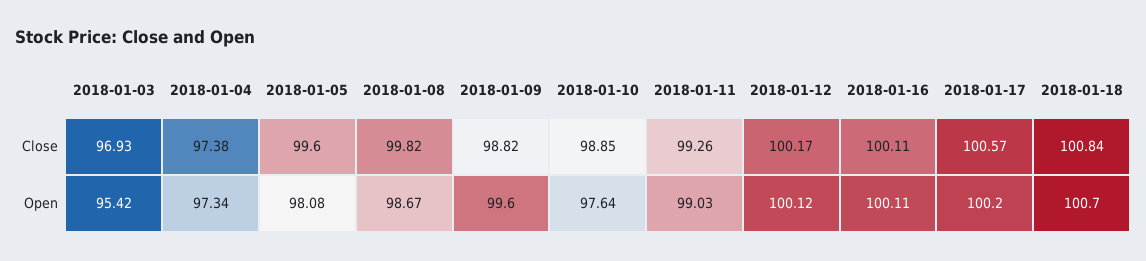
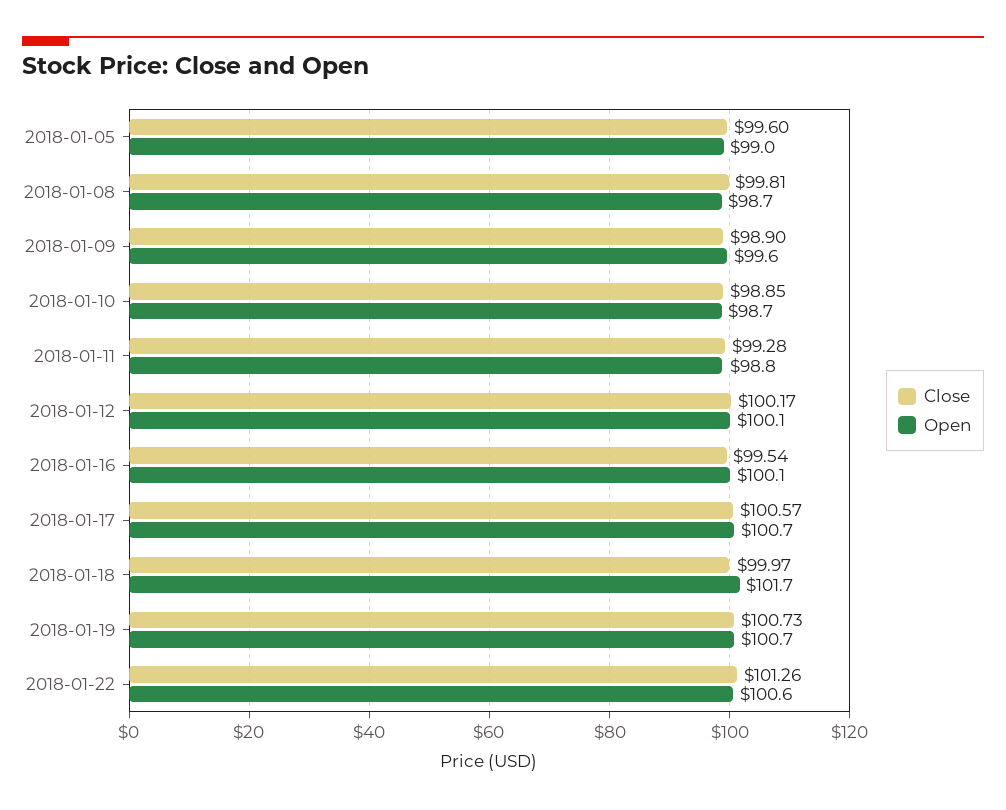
Close, 2018-01-03: 96.93 -> none
Close, 2018-01-04: 97.38 -> none
Close, 2018-01-08: 99.82 -> 99.81
Close, 2018-01-09: 98.82 -> 98.9
Close, 2018-01-11: 99.26 -> 99.28
Close, 2018-01-16: 100.11 -> 99.54
Close, 2018-01-18: 100.84 -> 99.97
Open, 2018-01-03: 95.42 -> none
Open, 2018-01-04: 97.34 -> none
Open, 2018-01-05: 98.08 -> 99
Open, 2018-01-10: 97.64 -> 98.7
Open, 2018-01-11: 99.03 -> 98.8
Open, 2018-01-17: 100.2 -> 100.7
Open, 2018-01-18: 100.7 -> 101.7
Close, 2018-01-19: none -> 100.73
Open, 2018-01-19: none -> 100.7
Close, 2018-01-22: none -> 101.26
Open, 2018-01-22: none -> 100.6

